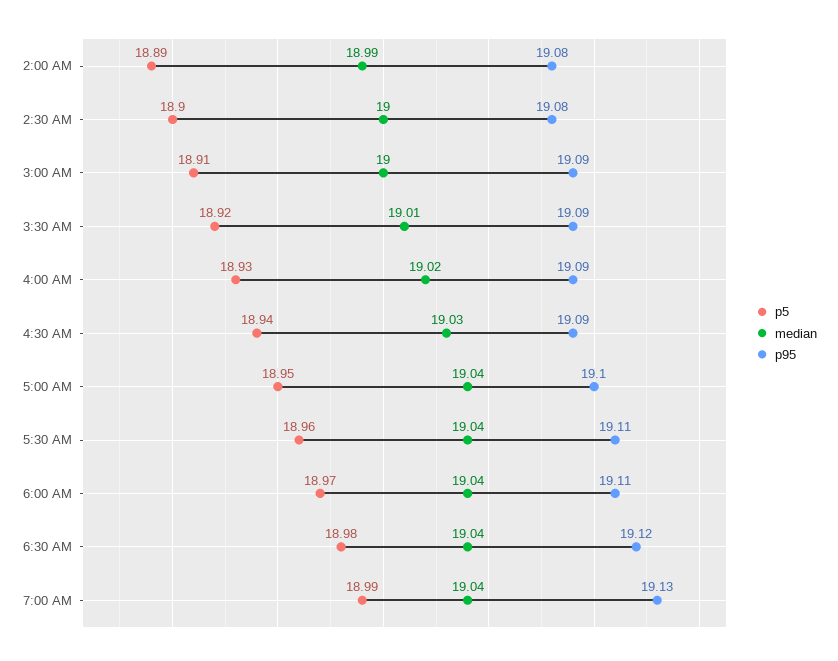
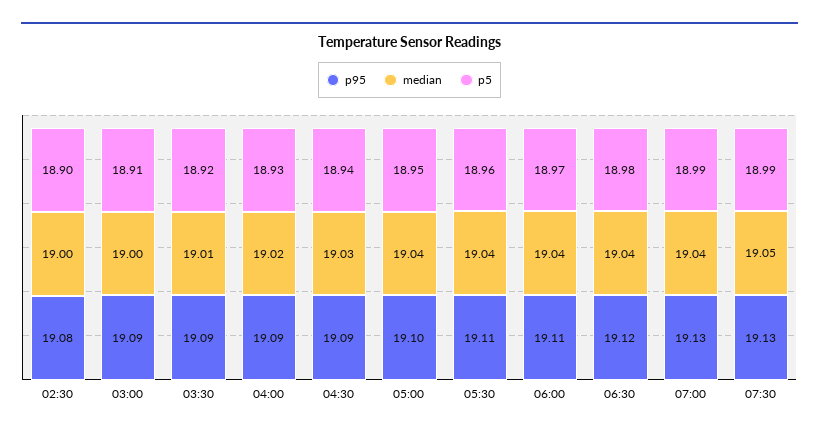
p5, 2:00 AM: 18.89 -> none
median, 2:00 AM: 18.99 -> none
p95, 2:00 AM: 19.08 -> none
p95, 07:30: none -> 19.13
median, 07:30: none -> 19.05
p5, 07:30: none -> 18.99

